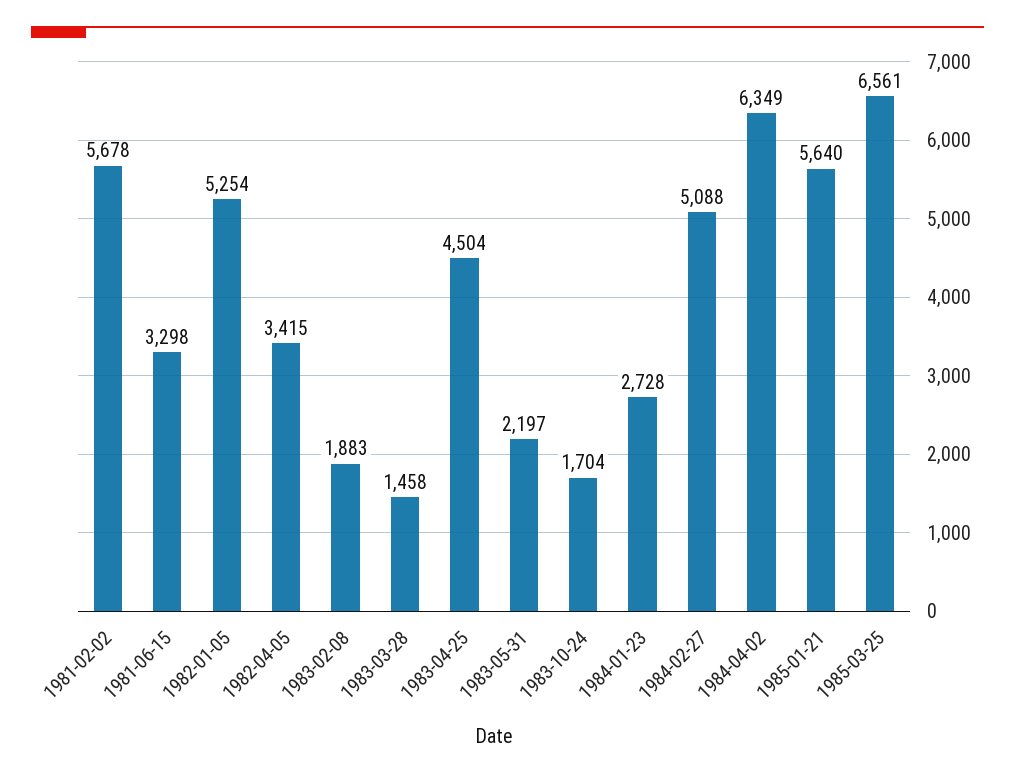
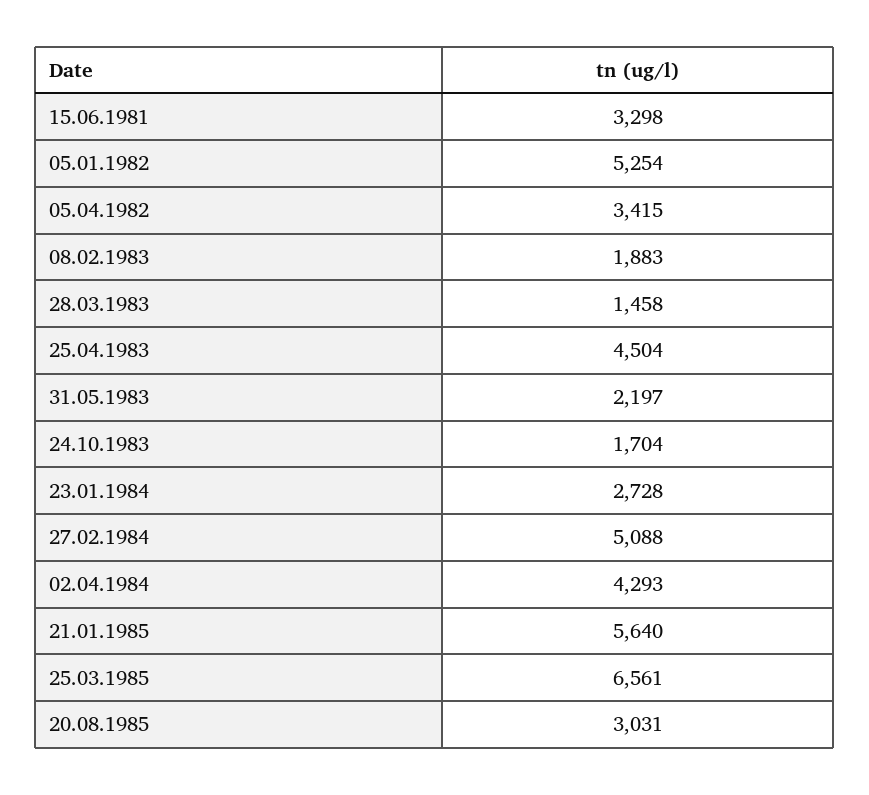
1981-02-02: 5678 -> none
1984-04-02: 6349 -> 4293
20.08.1985: none -> 3031

